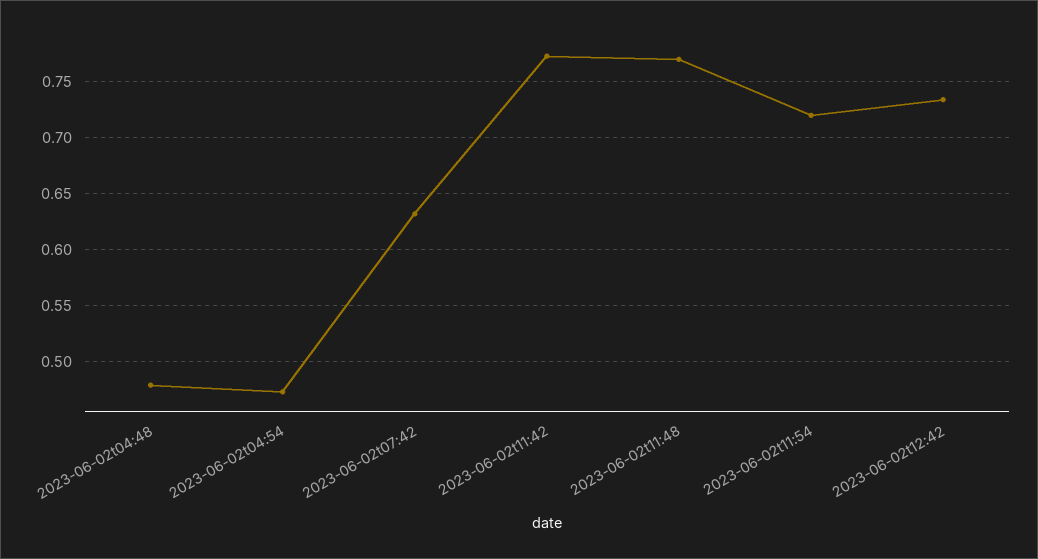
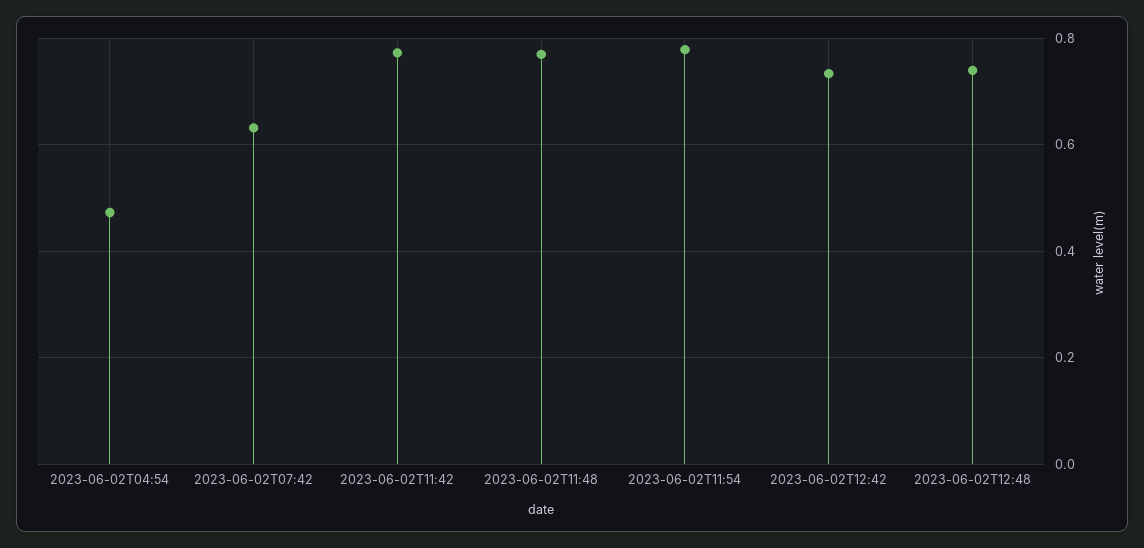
2023-06-02t04:48: 0.48 -> none
2023-06-02t11:54: 0.72 -> 0.78
2023-06-02T12:48: none -> 0.74

